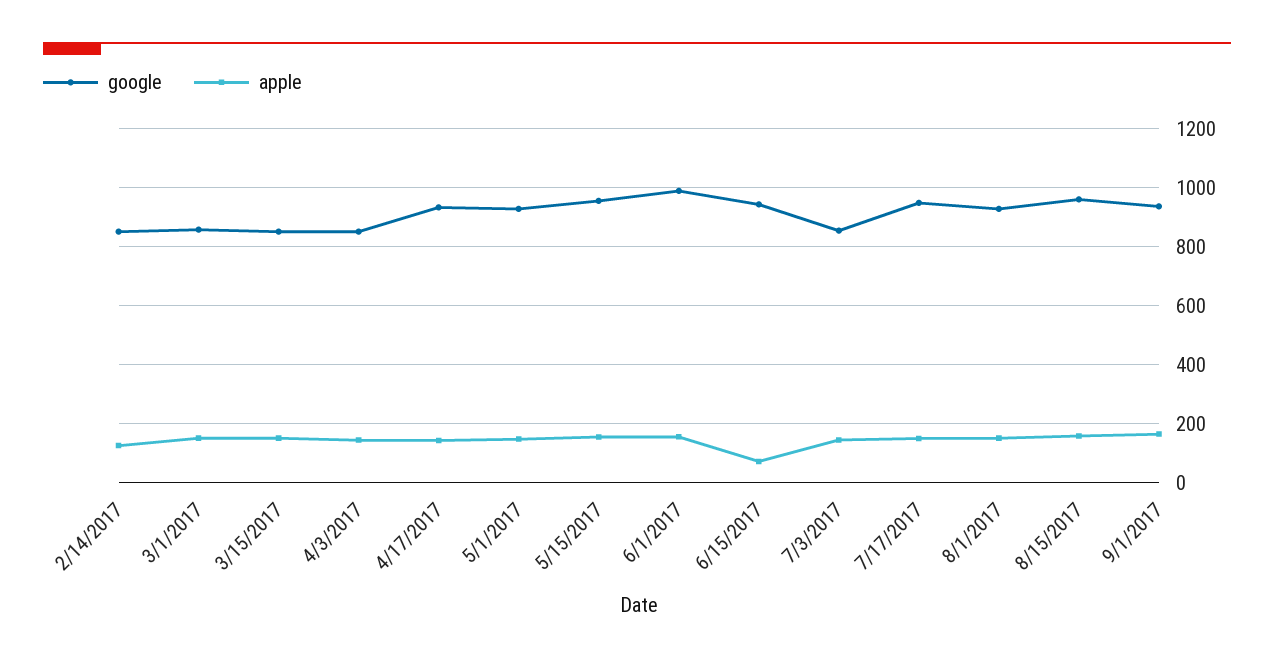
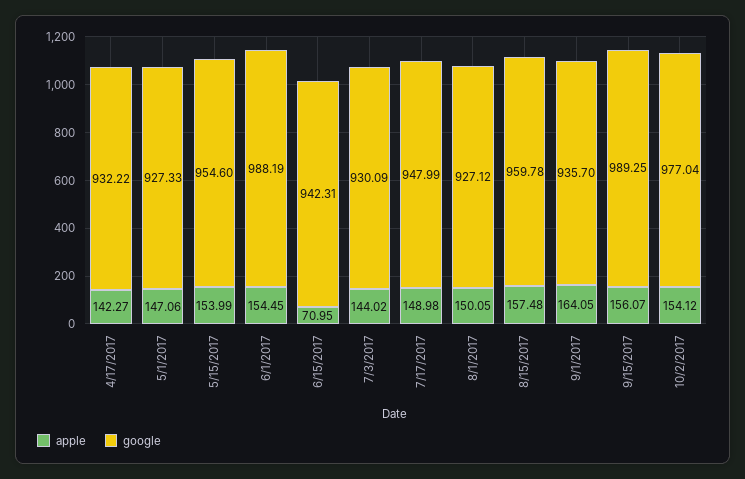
google, 2/14/2017: 850 -> none
apple, 2/14/2017: 125 -> none
google, 3/1/2017: 850 -> none
apple, 3/1/2017: 150 -> none
google, 3/15/2017: 850 -> none
apple, 3/15/2017: 150 -> none
google, 4/3/2017: 850 -> none
apple, 4/3/2017: 150 -> none
google, 7/3/2017: 850 -> 930.09
apple, 9/15/2017: none -> 156.07
google, 9/15/2017: none -> 989.25
apple, 10/2/2017: none -> 154.12
google, 10/2/2017: none -> 977.04

